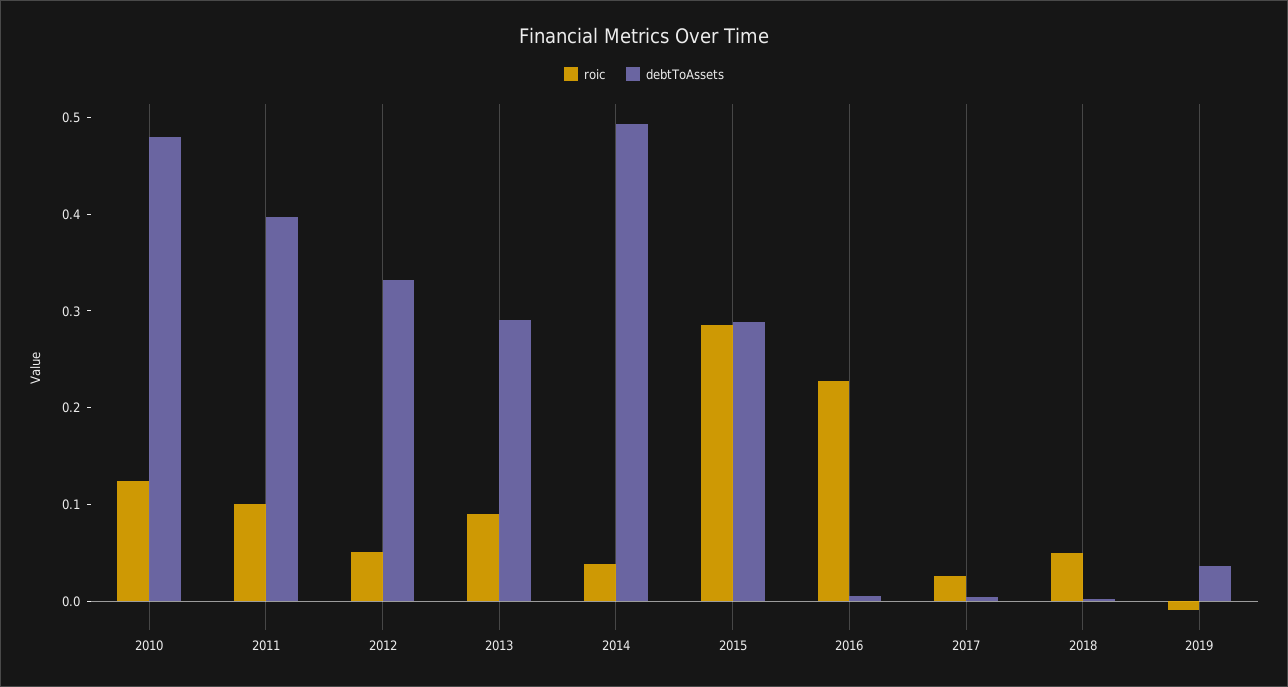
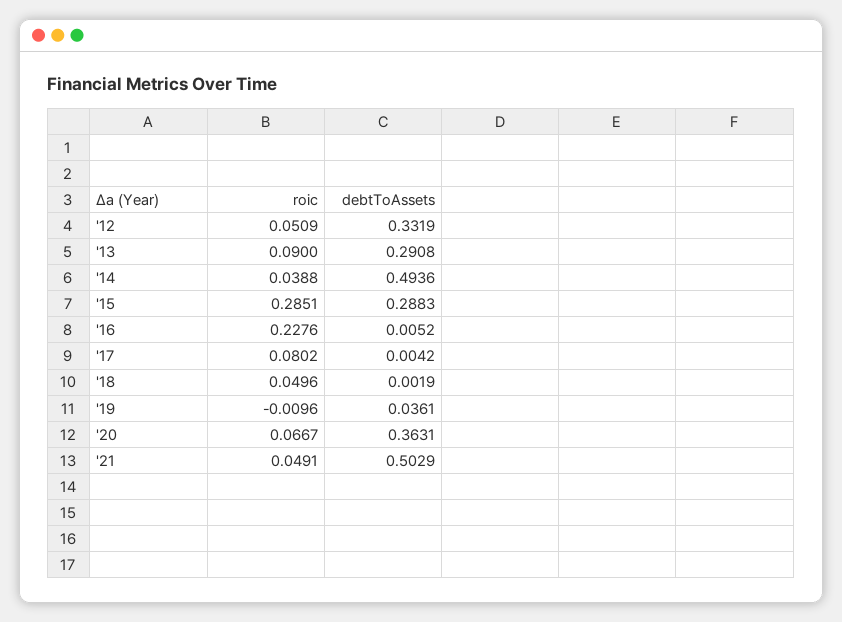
roic, 2010: 0.12 -> none
debtToAssets, 2010: 0.48 -> none
roic, 2011: 0.1 -> none
debtToAssets, 2011: 0.4 -> none
roic, 2017: 0.02 -> 0.0802
roic, '20: none -> 0.0667
debtToAssets, '20: none -> 0.3631
roic, '21: none -> 0.0491
debtToAssets, '21: none -> 0.5029

